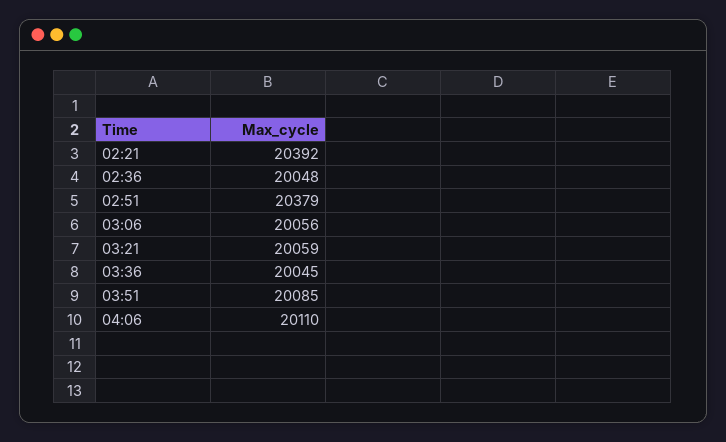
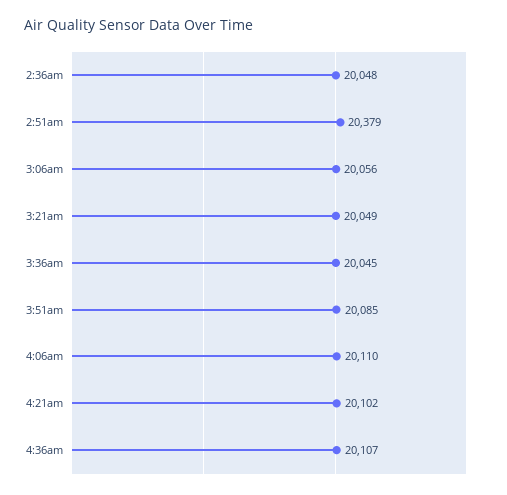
02:21: 20392 -> none
03:21: 20059 -> 20049
4:21am: none -> 20102
4:36am: none -> 20107

